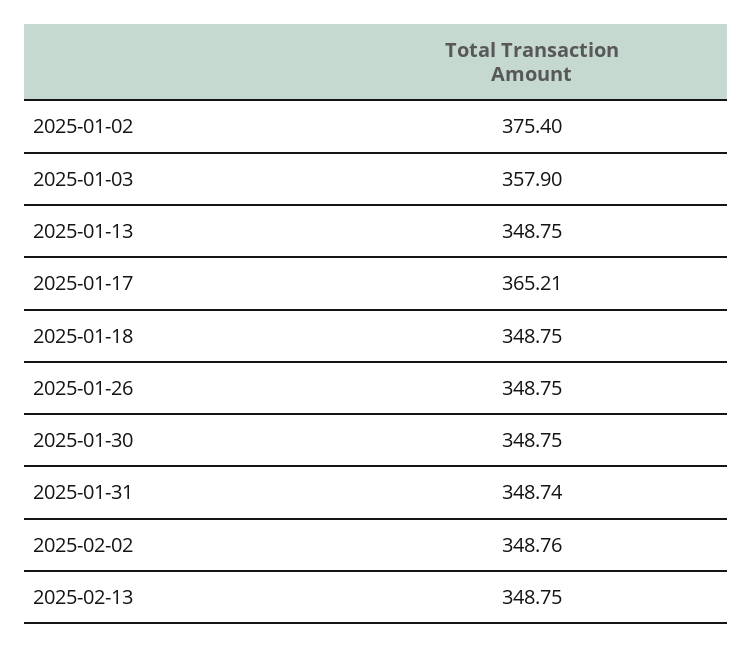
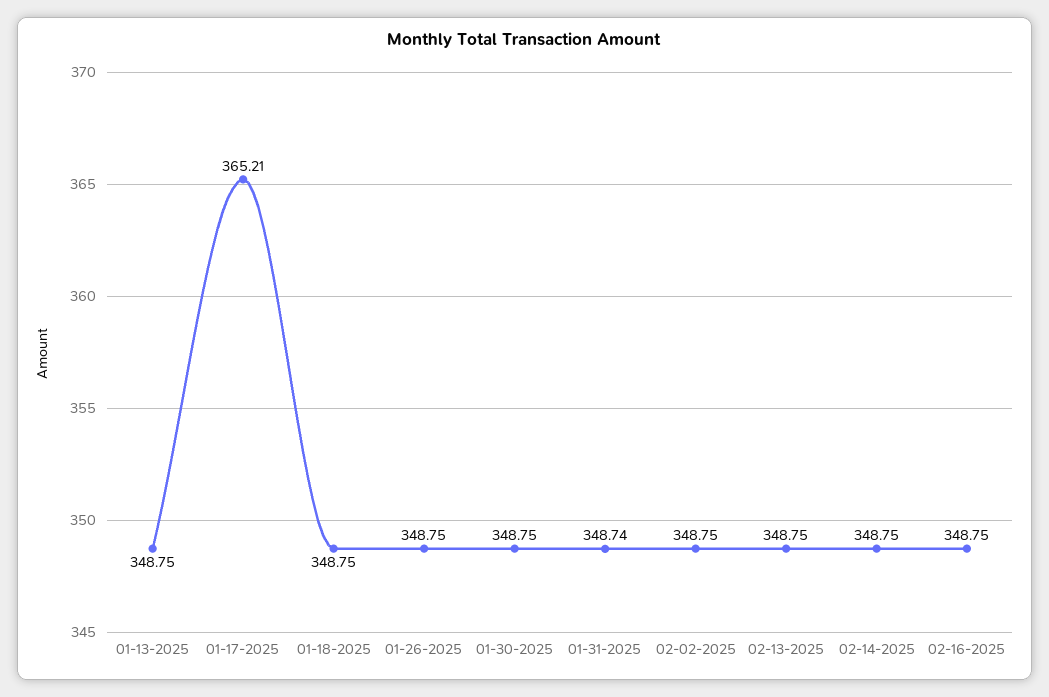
2025-01-02: 375.4 -> none
2025-01-03: 357.9 -> none
2025-02-02: 348.76 -> 348.75
02-14-2025: none -> 348.75
02-16-2025: none -> 348.75

